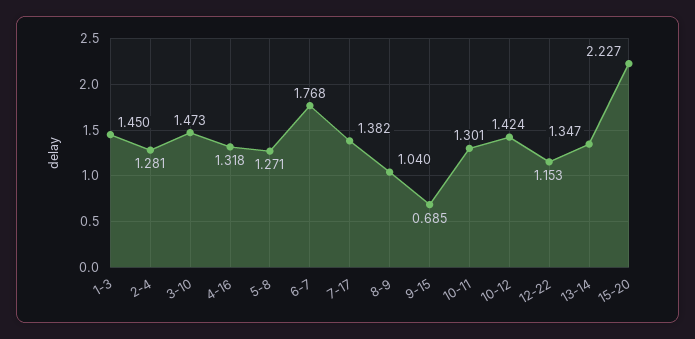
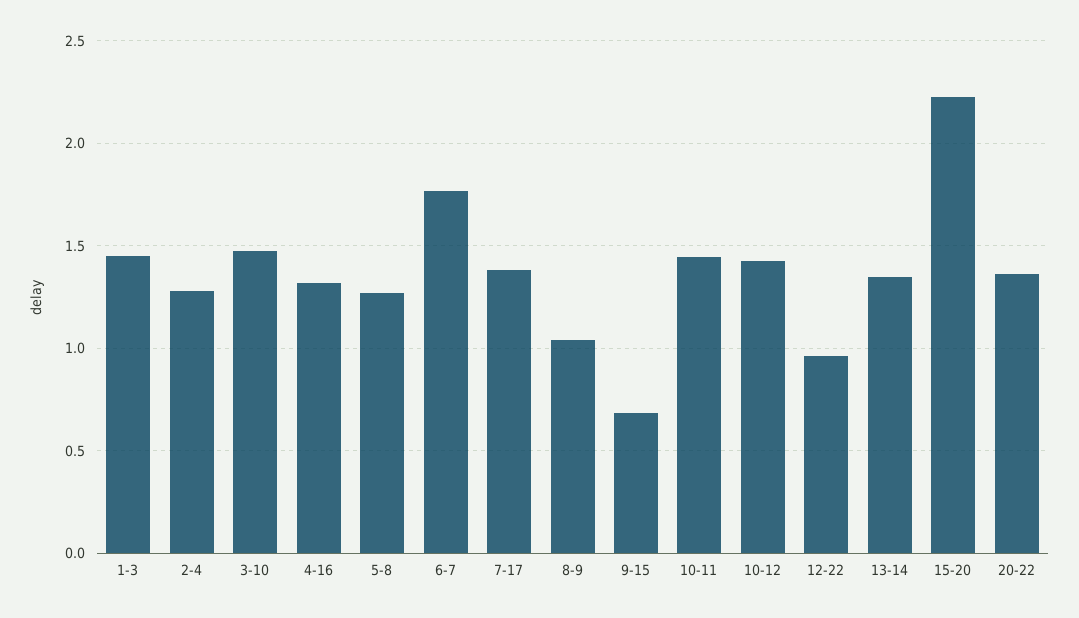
10-11: 1.301 -> 1.45
12-22: 1.153 -> 0.95
20-22: none -> 1.35

